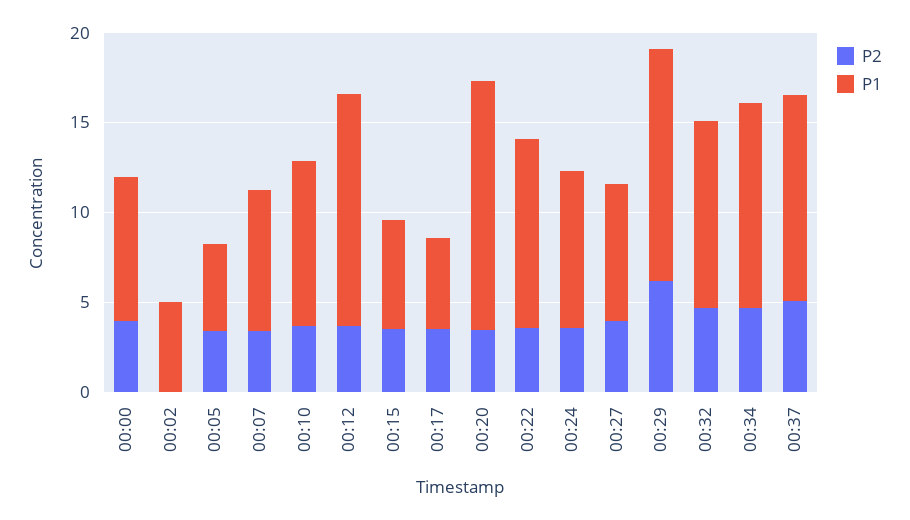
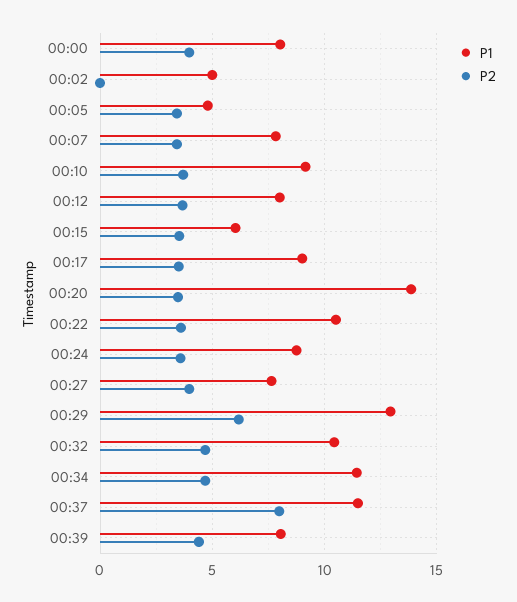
P1, 00:12: 13 -> 8
P1, 00:17: 5 -> 9
P2, 00:37: 5 -> 8
P1, 00:39: none -> 8
P2, 00:39: none -> 4.5

